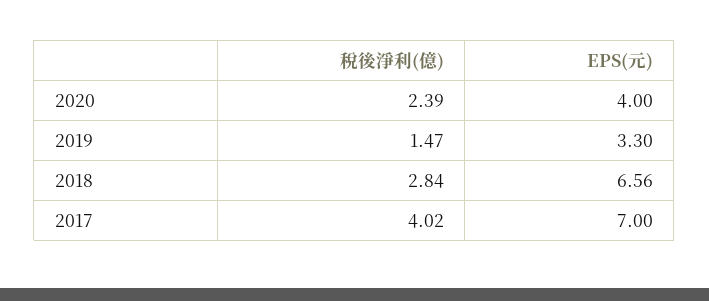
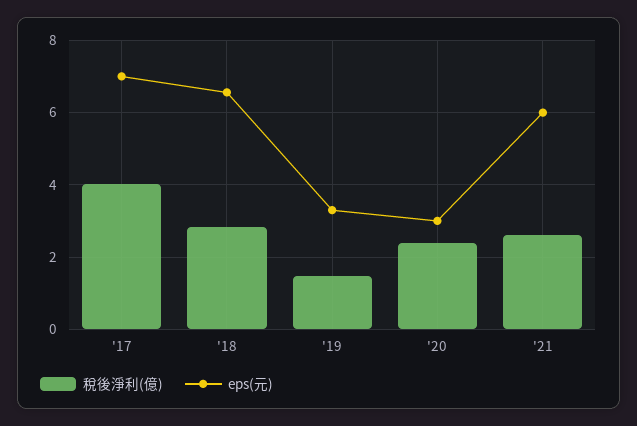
EPS(元), 2020: 4 -> 3
稅後淨利(億), '21: none -> 2.6
EPS(元), '21: none -> 6

